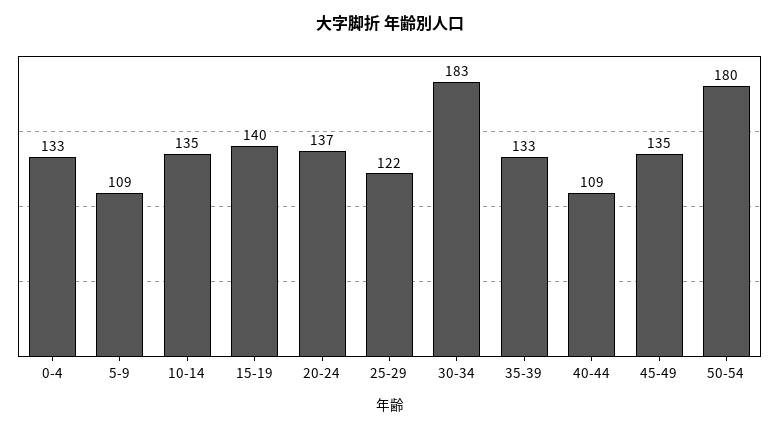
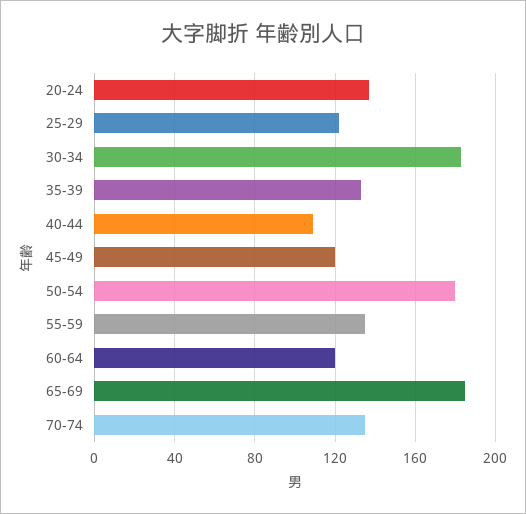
0-4: 133 -> none
5-9: 109 -> none
10-14: 135 -> none
15-19: 140 -> none
45-49: 135 -> 120
55-59: none -> 135
60-64: none -> 120
65-69: none -> 185
70-74: none -> 135

